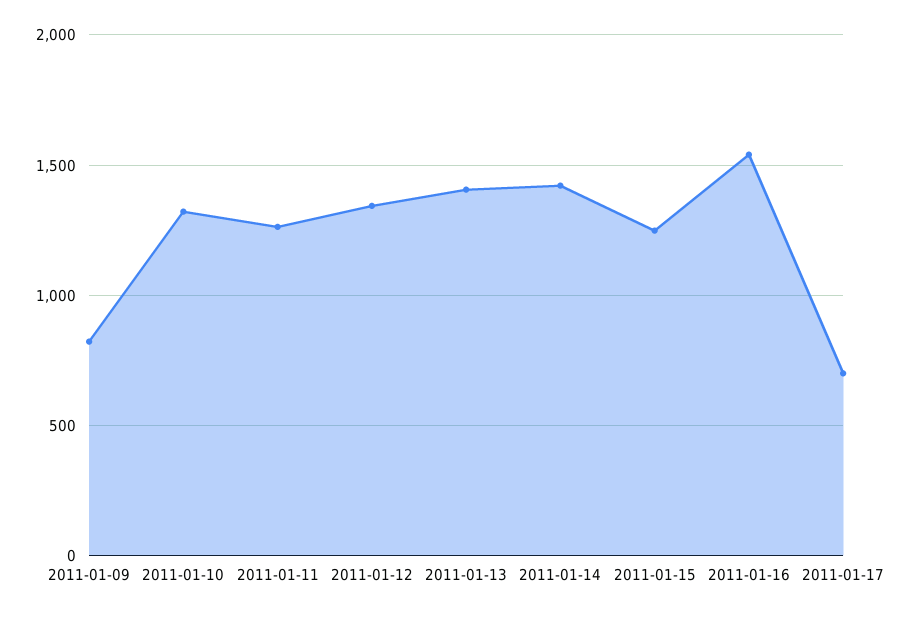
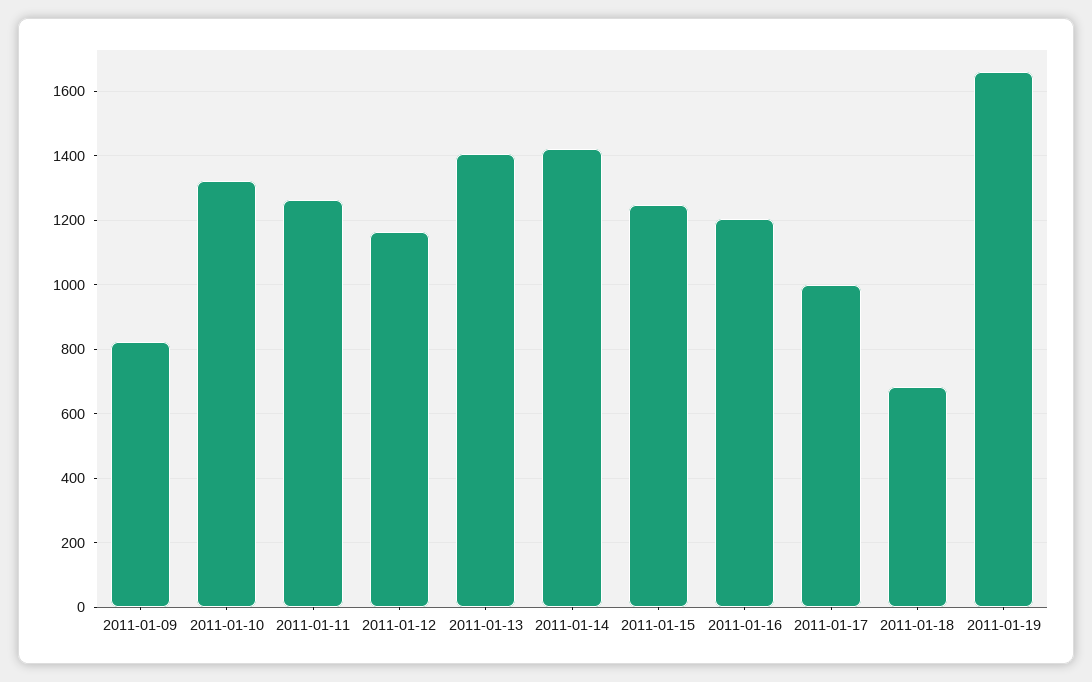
2011-01-12: 1350 -> 1160
2011-01-16: 1550 -> 1200
2011-01-17: 700 -> 1000
2011-01-18: none -> 680
2011-01-19: none -> 1660

